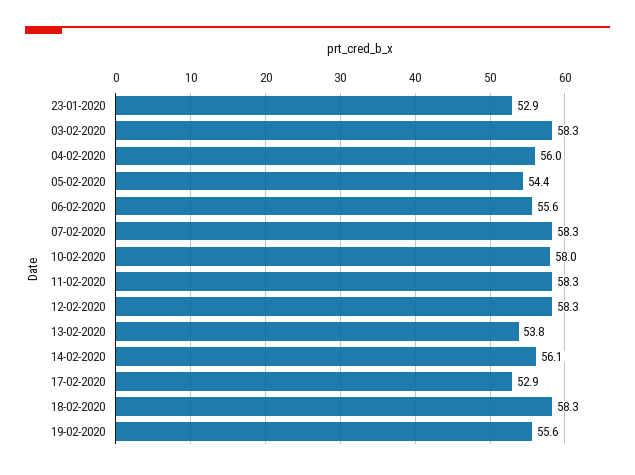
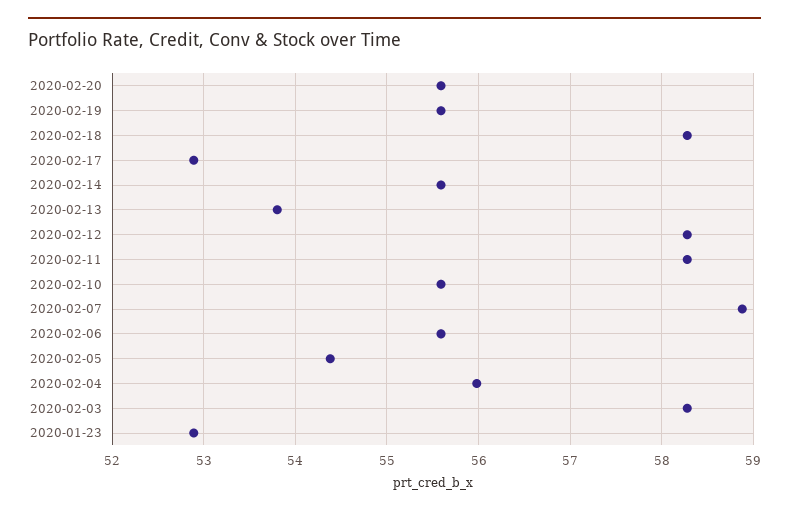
07-02-2020: 58.3 -> 58.9
10-02-2020: 58 -> 55.6
14-02-2020: 56.1 -> 55.6
2020-02-20: none -> 55.6

